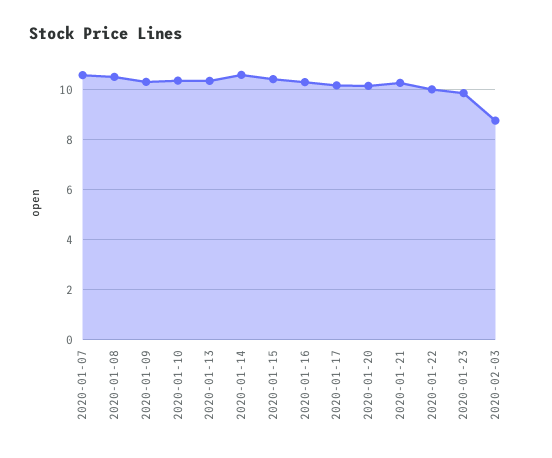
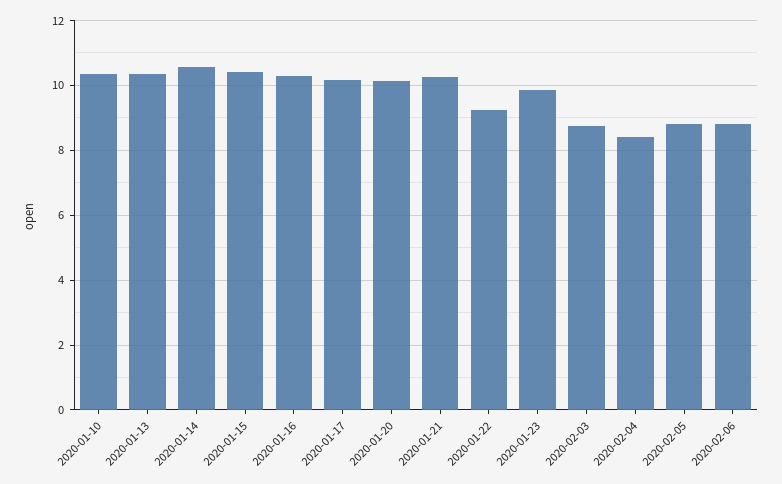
2020-01-07: 10.5 -> none
2020-01-08: 10.5 -> none
2020-01-09: 10.25 -> none
2020-01-22: 10 -> 9.2
2020-02-04: none -> 8.4
2020-02-05: none -> 8.8
2020-02-06: none -> 8.8

